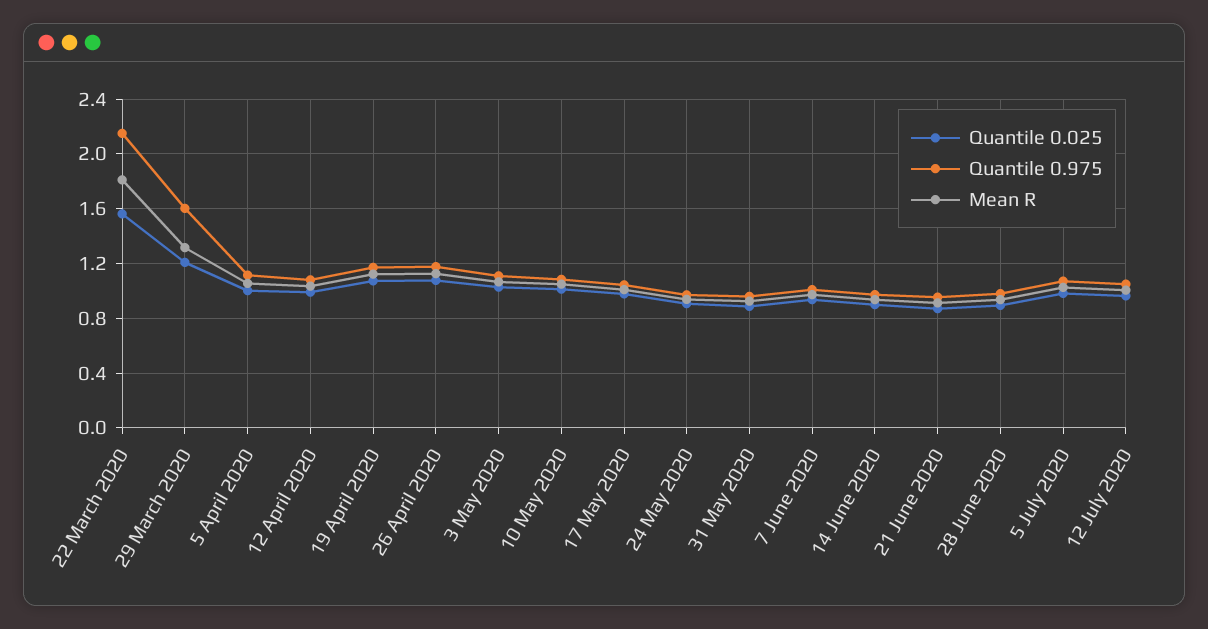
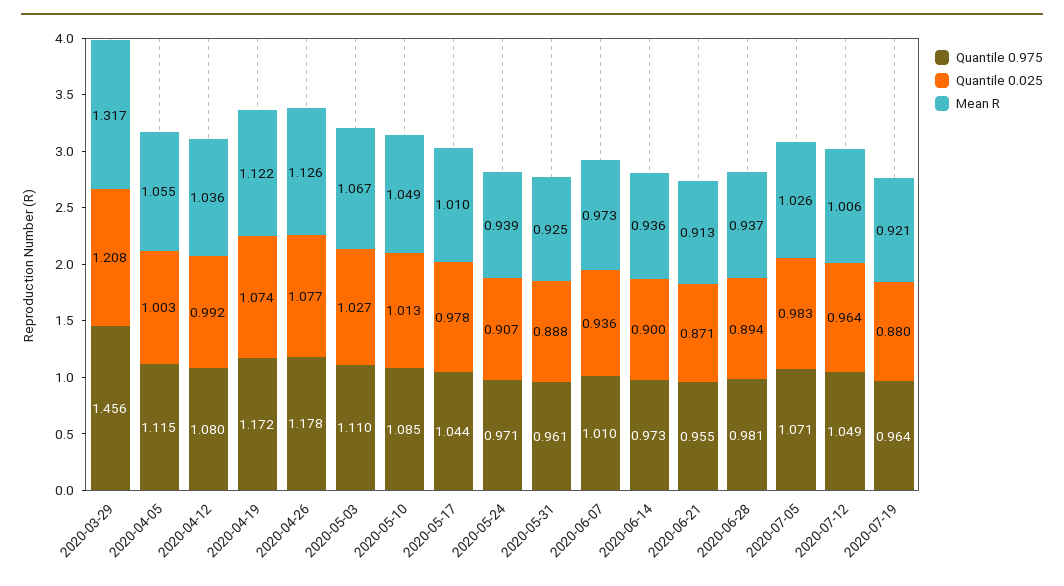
Quantile 0.025, 22 March 2020: 1.55 -> none
Quantile 0.975, 22 March 2020: 2.15 -> none
Mean R, 22 March 2020: 1.8 -> none
Quantile 0.975, 29 March 2020: 1.6 -> 1.456
Quantile 0.975, 2020-07-19: none -> 0.964
Quantile 0.025, 2020-07-19: none -> 0.88
Mean R, 2020-07-19: none -> 0.921

